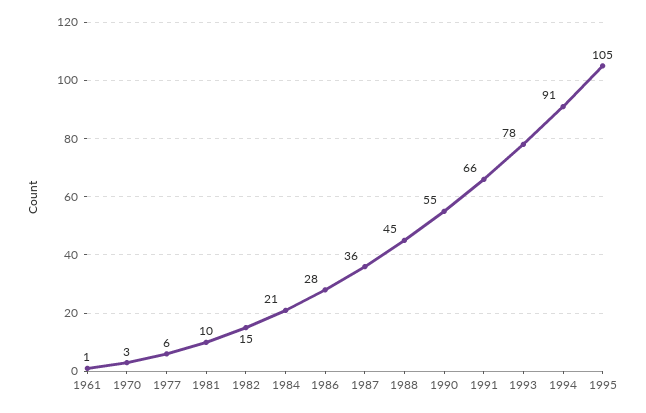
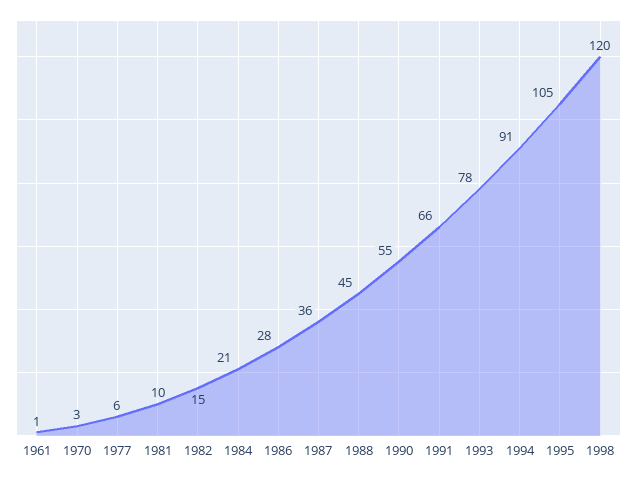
1998: none -> 120

